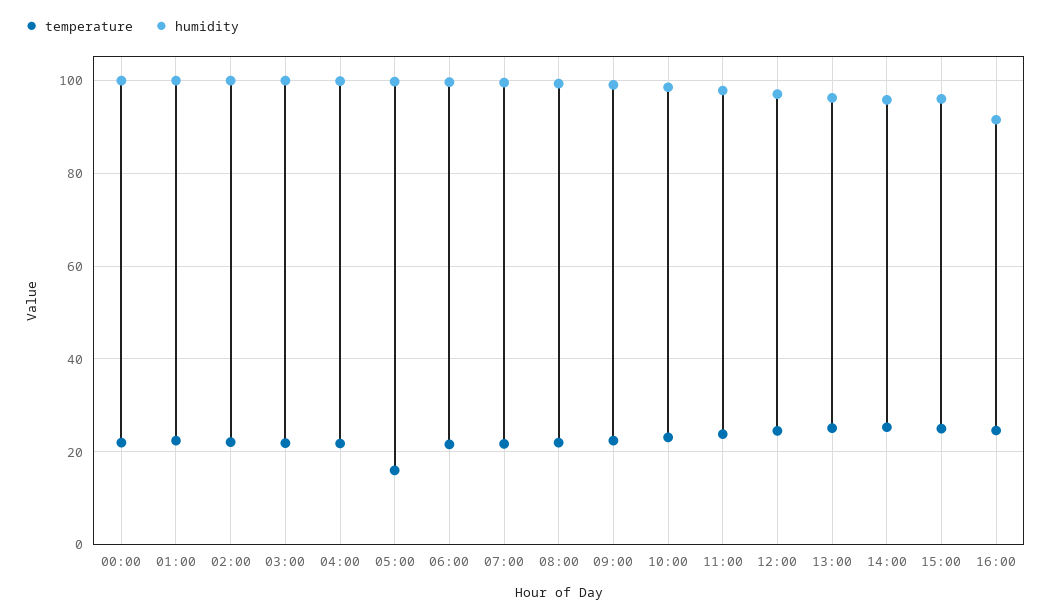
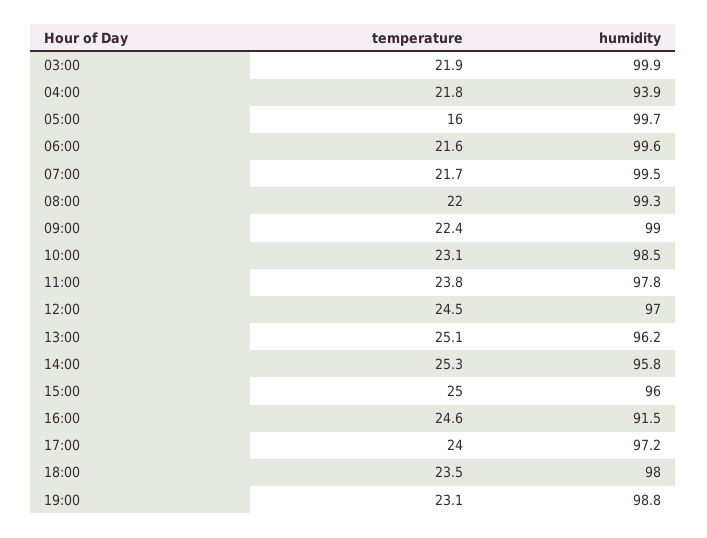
temperature, 00:00: 22 -> none
humidity, 00:00: 100 -> none
temperature, 01:00: 22 -> none
humidity, 01:00: 100 -> none
temperature, 02:00: 22 -> none
humidity, 02:00: 100 -> none
humidity, 04:00: 100 -> 93.9
temperature, 17:00: none -> 24
humidity, 17:00: none -> 97.2
temperature, 18:00: none -> 23.5
humidity, 18:00: none -> 98
temperature, 19:00: none -> 23.1
humidity, 19:00: none -> 98.8

